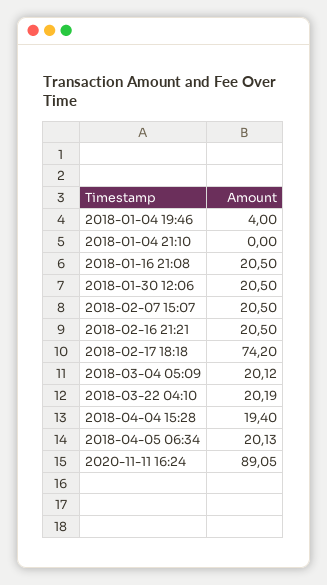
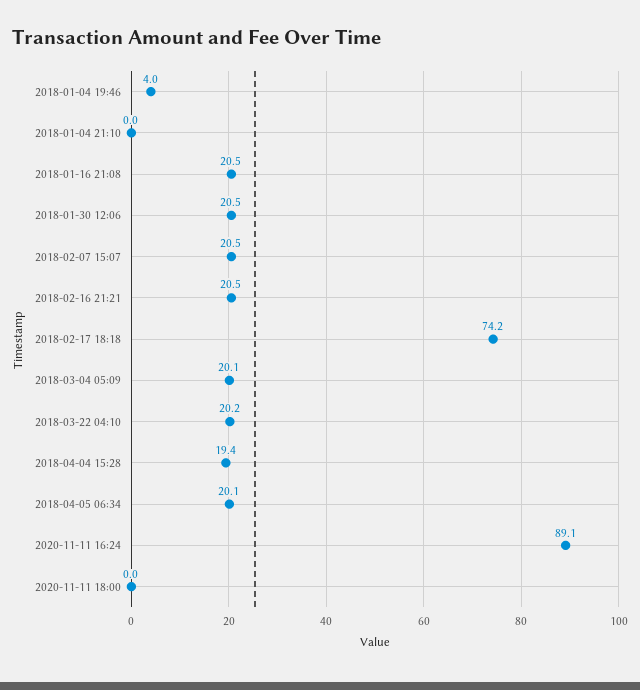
2020-11-11 18:00: none -> 0

